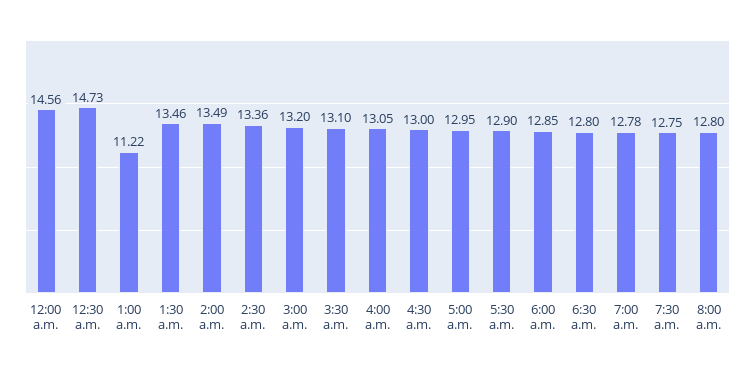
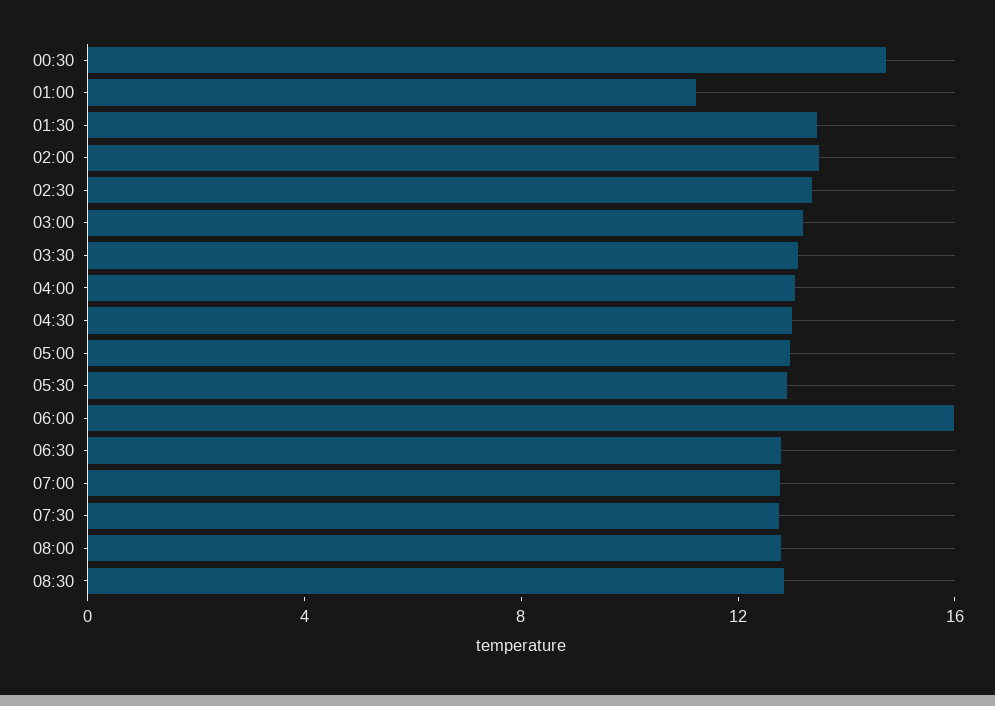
12:00 a.m.: 14.56 -> none
6:00 a.m.: 12.85 -> 16
08:30: none -> 13

